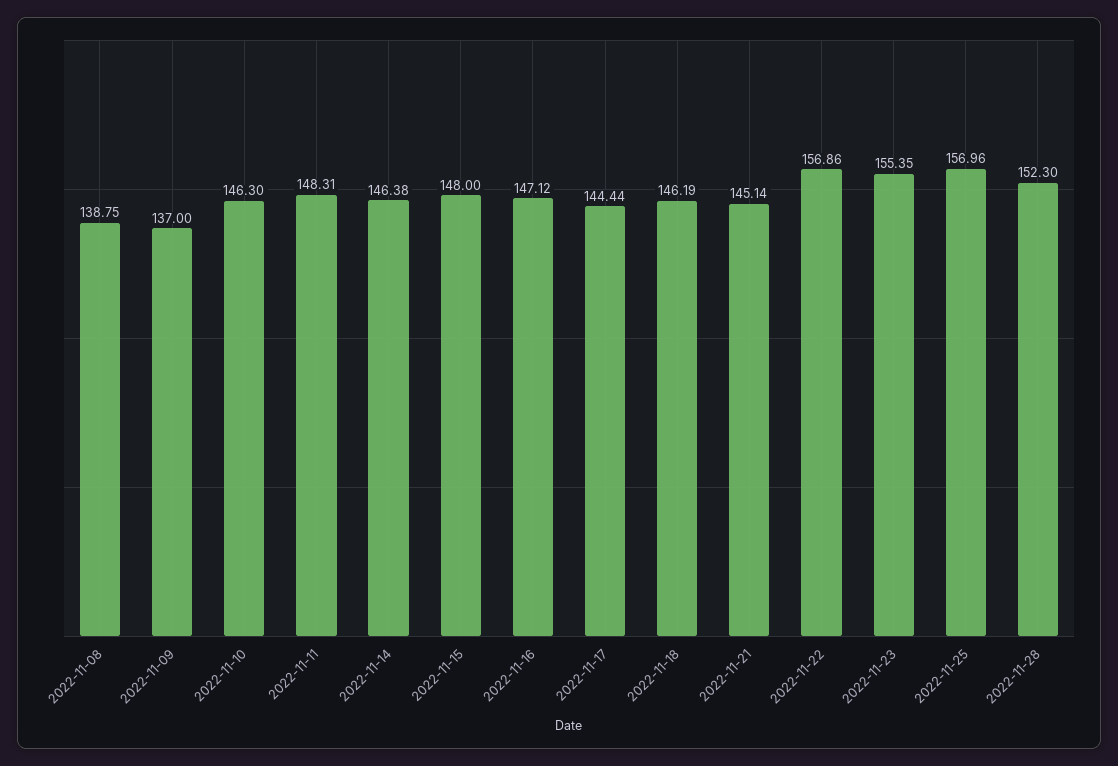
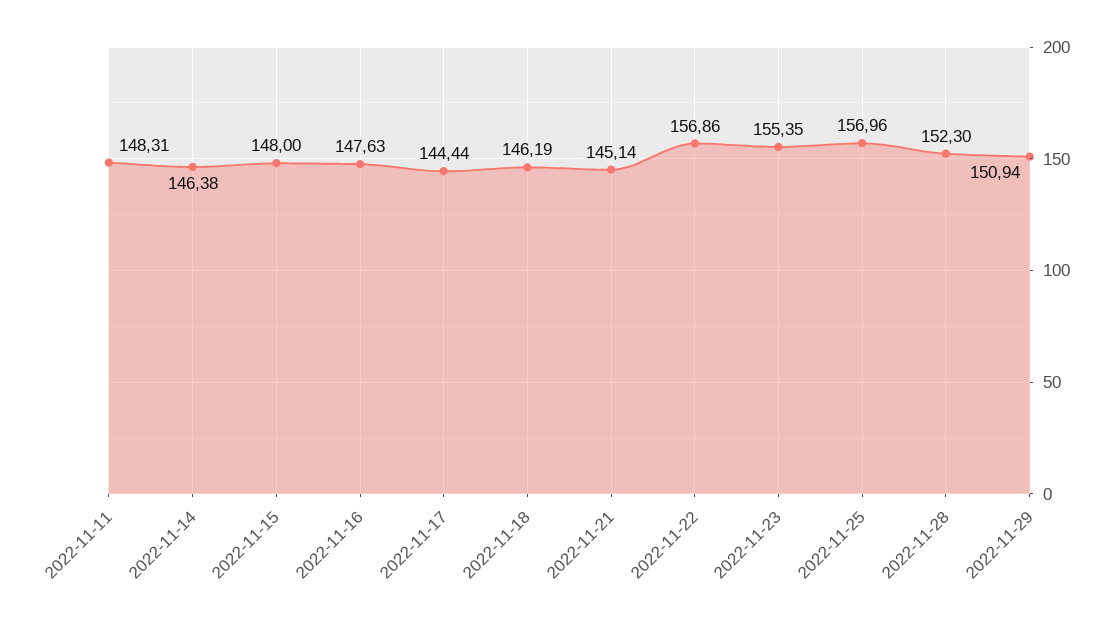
2022-11-08: 138.75 -> none
2022-11-09: 137 -> none
2022-11-10: 146.3 -> none
2022-11-16: 147.12 -> 147.63
2022-11-29: none -> 150.94

